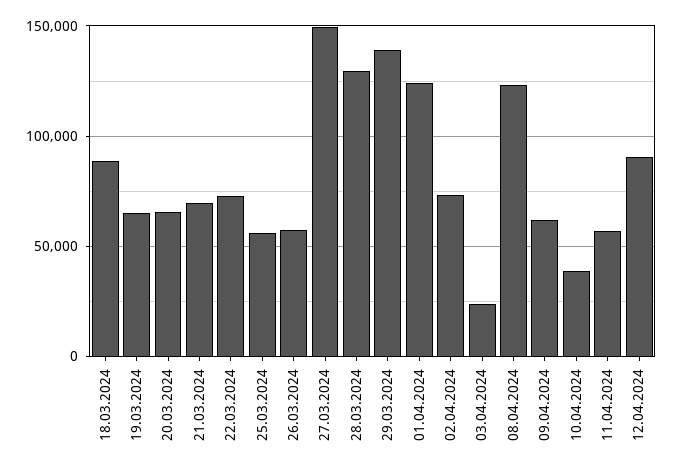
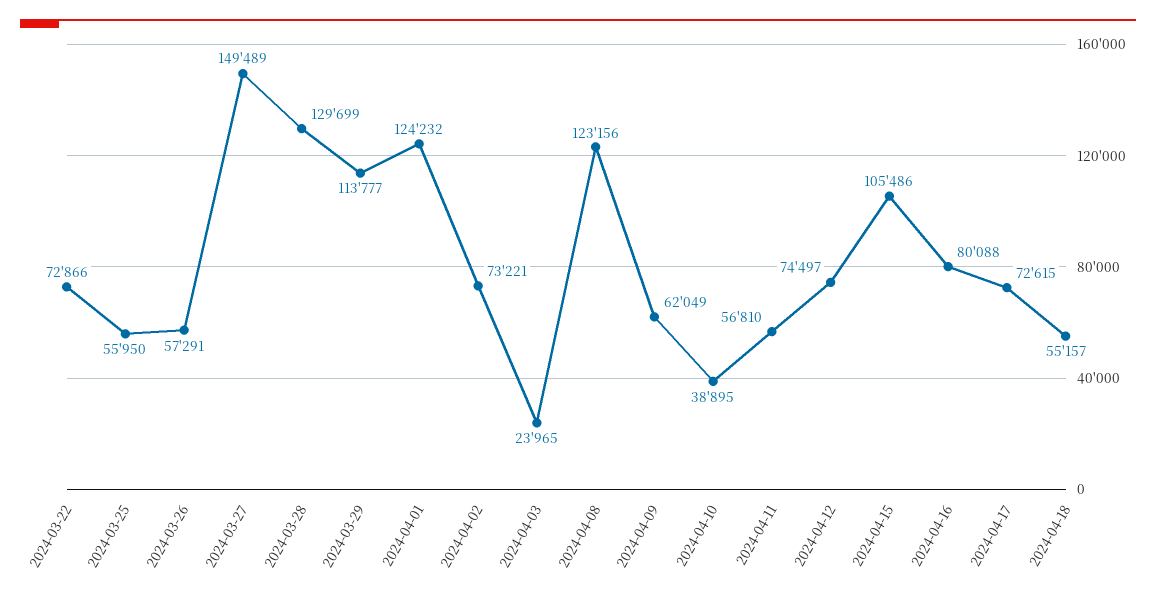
18.03.2024: 90000 -> none
19.03.2024: 65000 -> none
20.03.2024: 65000 -> none
21.03.2024: 70000 -> none
29.03.2024: 140000 -> 113777
12.04.2024: 90000 -> 74497
2024-04-15: none -> 105486
2024-04-16: none -> 80088
2024-04-17: none -> 72615
2024-04-18: none -> 55157

